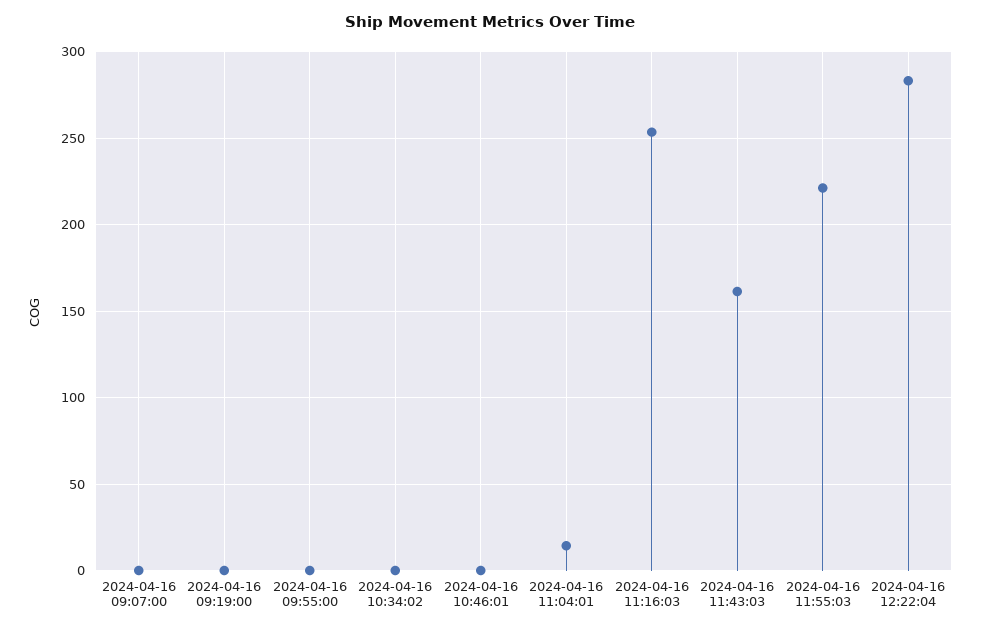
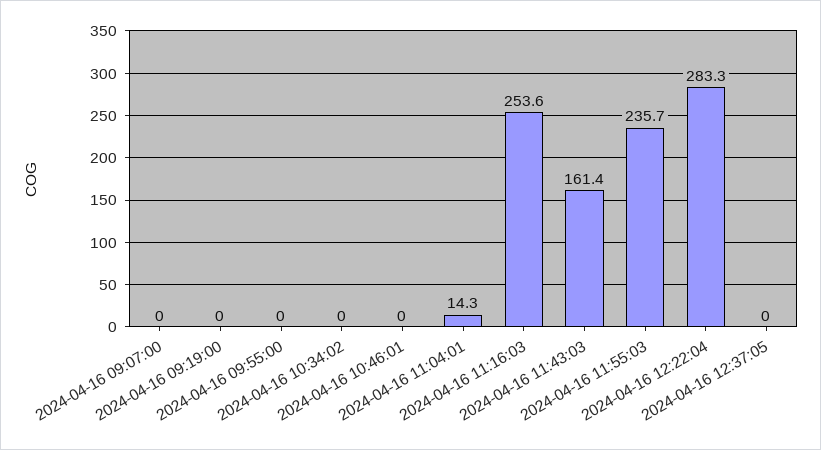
2024-04-16 11:55:03: 220 -> 235.7
2024-04-16 12:37:05: none -> 0

